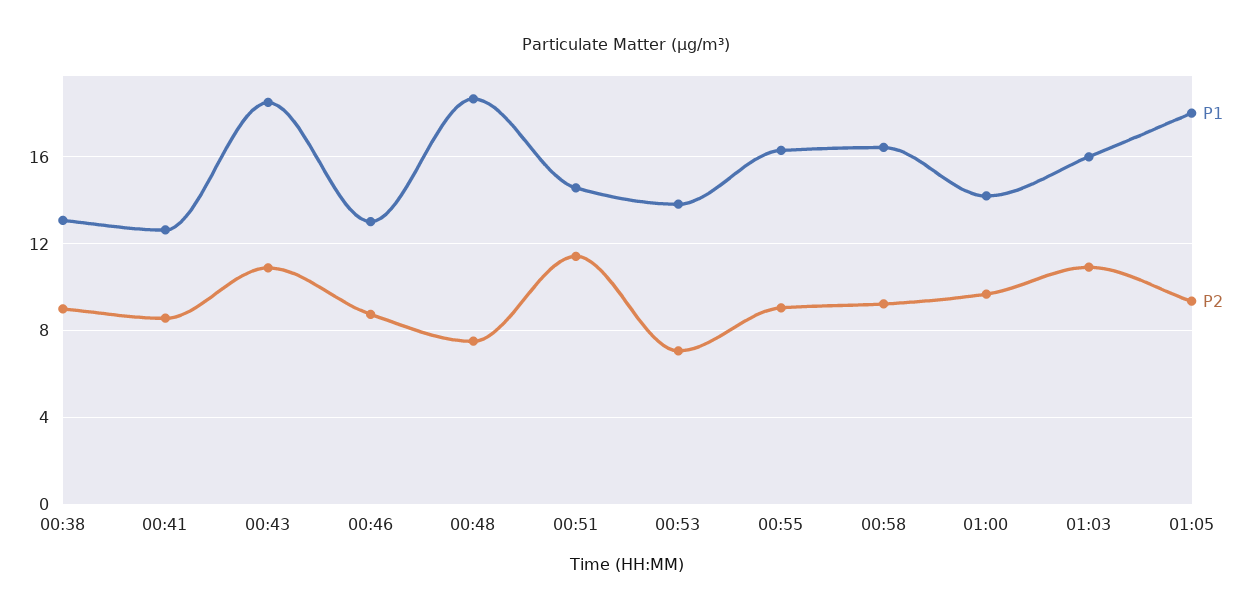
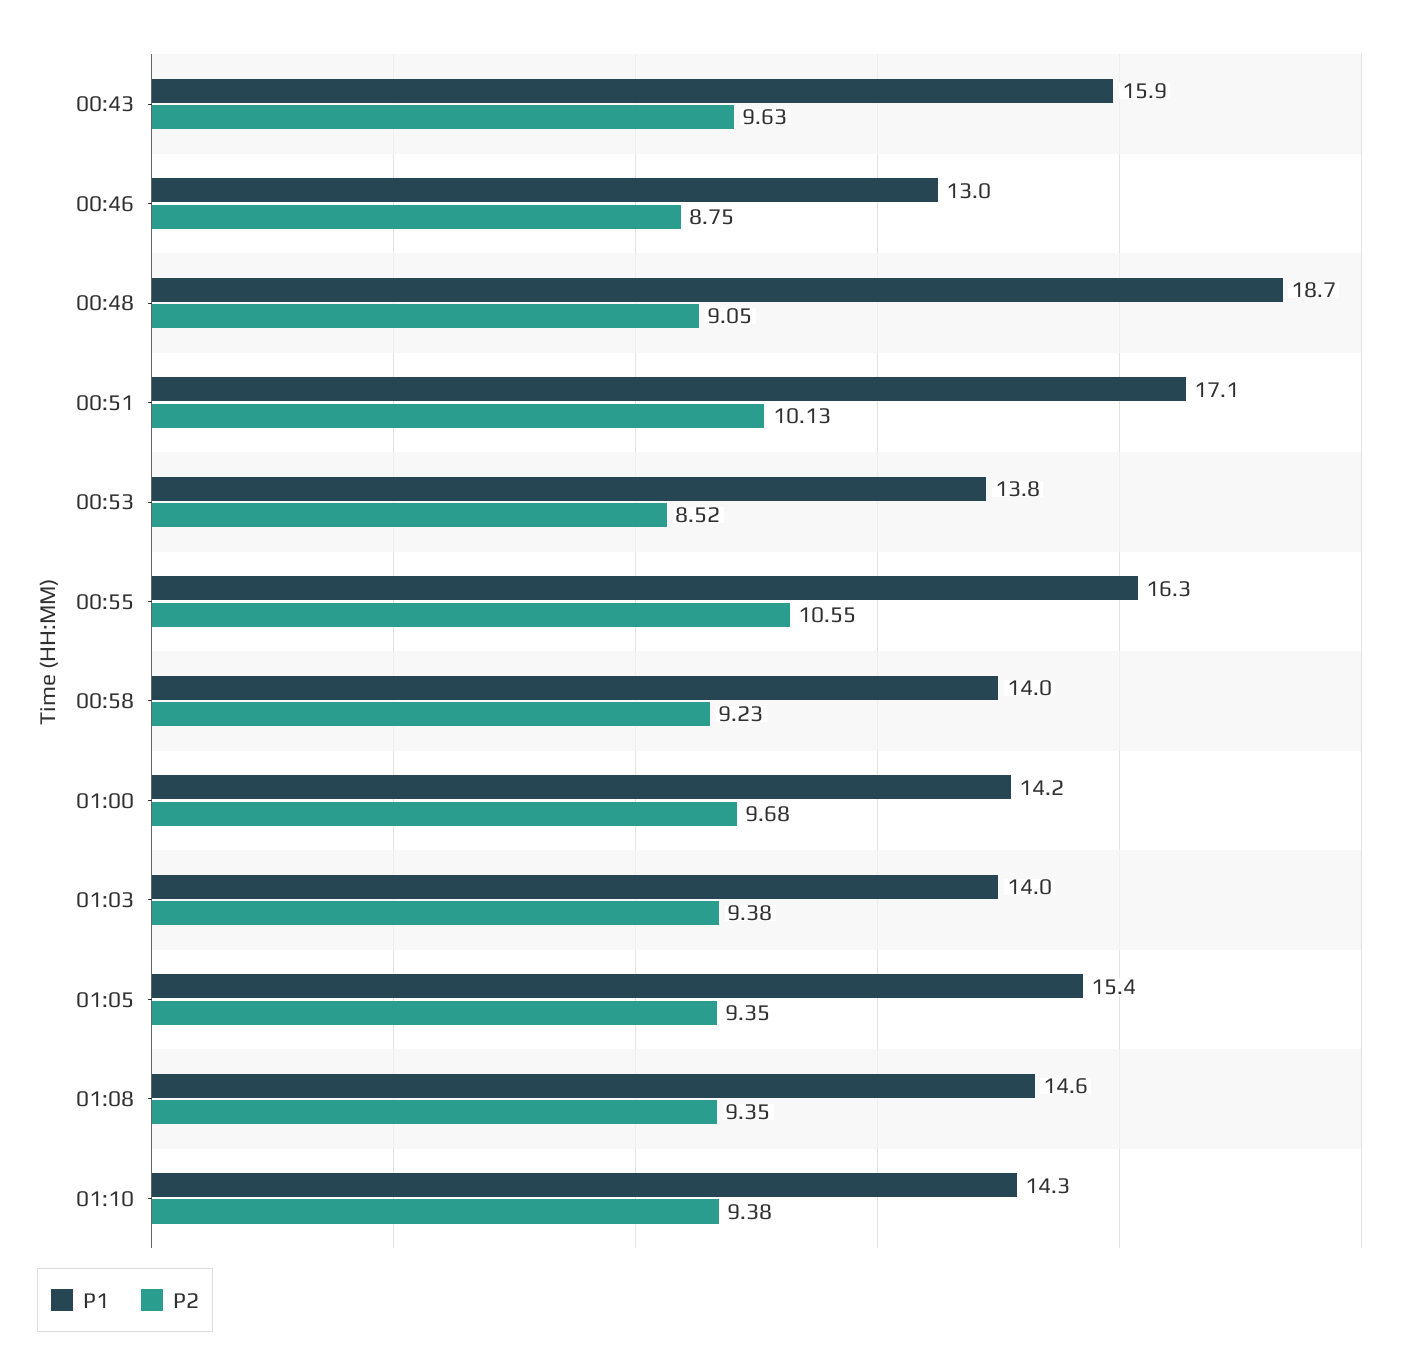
P1, 00:38: 13 -> none
P2, 00:38: 9 -> none
P1, 00:41: 12.5 -> none
P2, 00:41: 8.5 -> none
P1, 00:43: 18.5 -> 15.9
P2, 00:43: 11 -> 9.63
P2, 00:48: 7.5 -> 9.05
P1, 00:51: 14.5 -> 17.1
P2, 00:51: 11.5 -> 10.13
P2, 00:53: 7 -> 8.52
P2, 00:55: 9 -> 10.55
P1, 00:58: 16.5 -> 14
P1, 01:03: 16 -> 14
P2, 01:03: 11 -> 9.38
P1, 01:05: 18 -> 15.4
P1, 01:08: none -> 14.6
P2, 01:08: none -> 9.35
P1, 01:10: none -> 14.3
P2, 01:10: none -> 9.38

